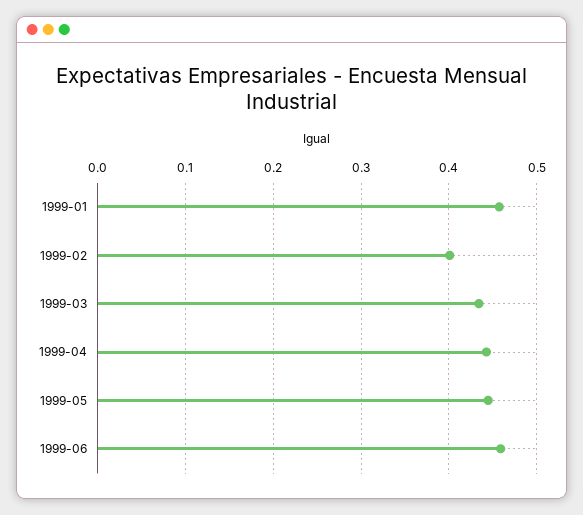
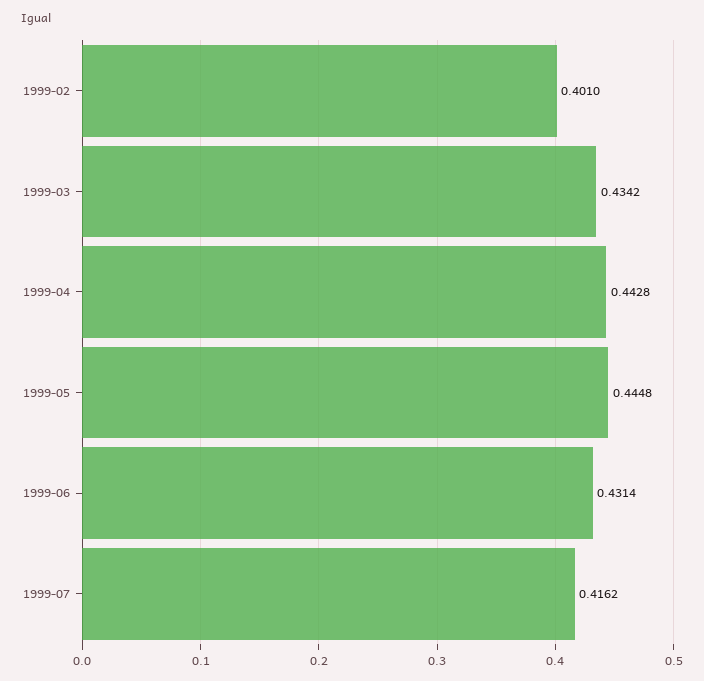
1999-01: 0.46 -> none
1999-06: 0.46 -> 0.4314
1999-07: none -> 0.4162

